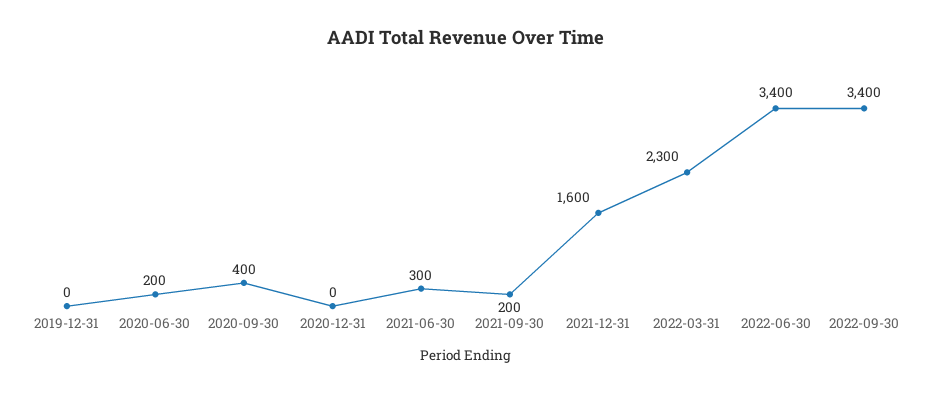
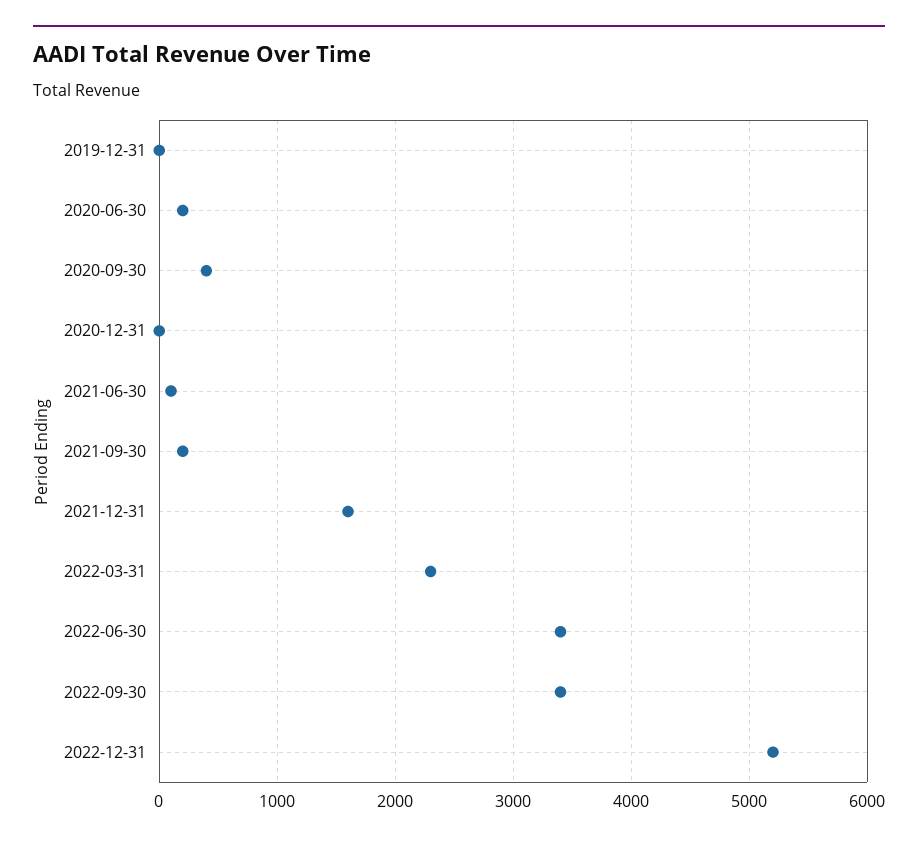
2021-06-30: 300 -> 100
2022-12-31: none -> 5200

